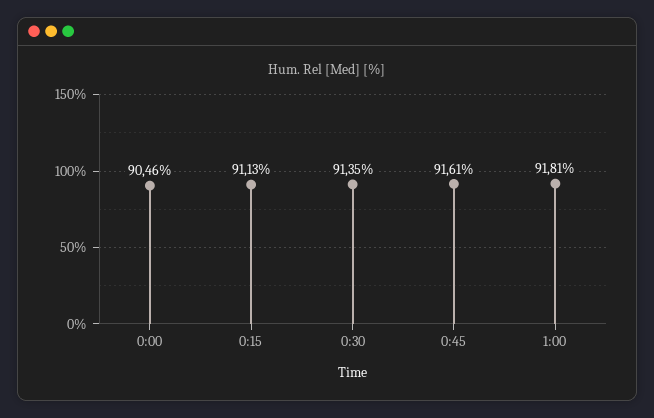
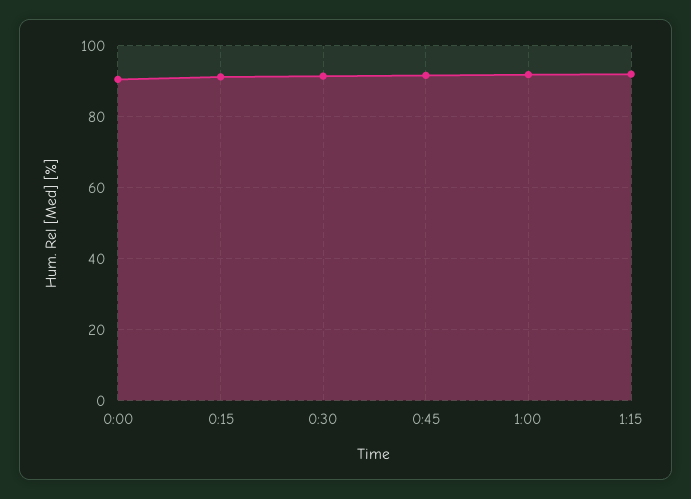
1:15: none -> 92

